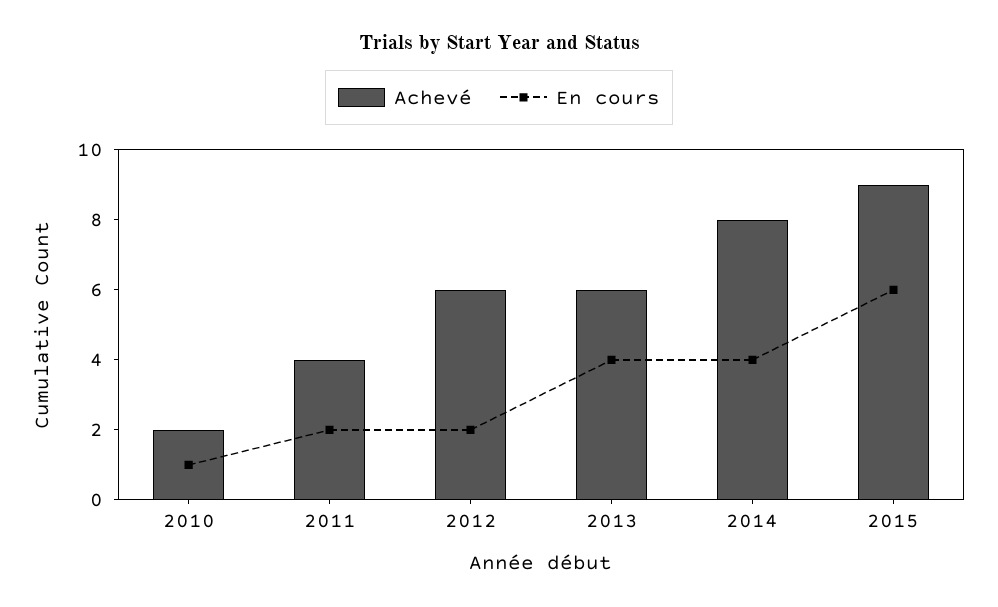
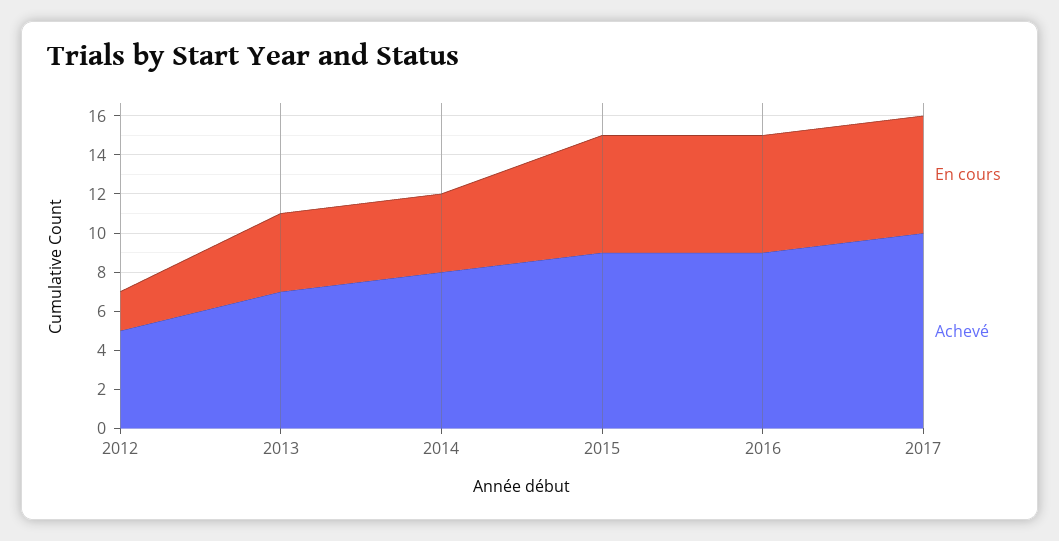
Achevé, 2010: 2 -> none
En cours, 2010: 1 -> none
Achevé, 2011: 4 -> none
En cours, 2011: 2 -> none
Achevé, 2012: 6 -> 5
Achevé, 2013: 6 -> 7
En cours, 2016: none -> 6
Achevé, 2016: none -> 9
En cours, 2017: none -> 6
Achevé, 2017: none -> 10

